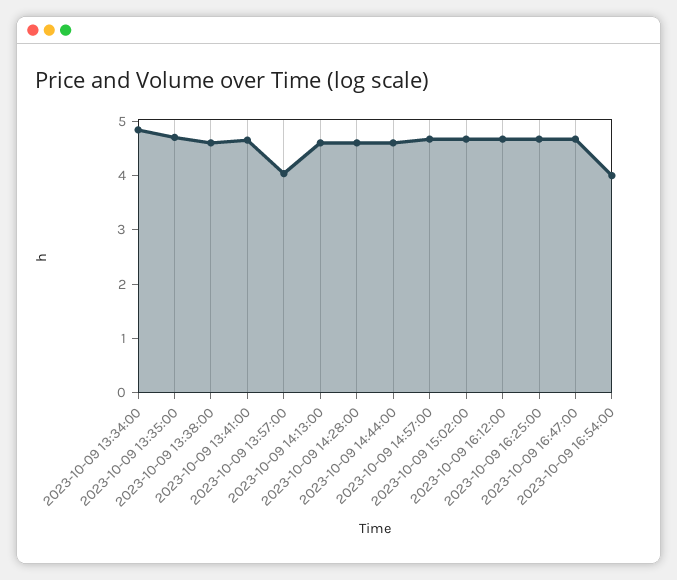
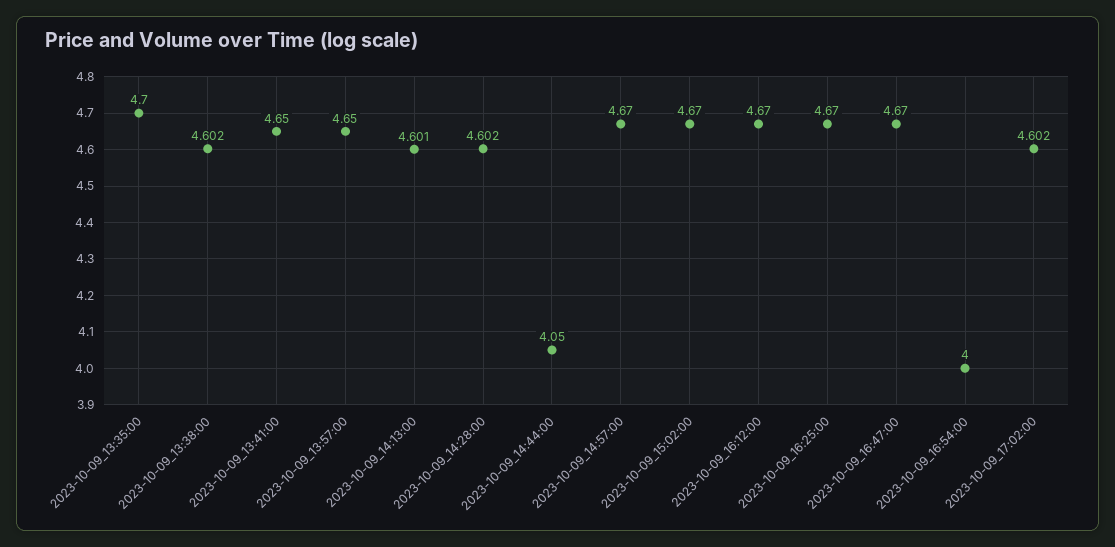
2023-10-09 13:34:00: 4.8 -> none
2023-10-09 13:57:00: 4 -> 4.65
2023-10-09 14:44:00: 4.6 -> 4.05
2023-10-09_17:02:00: none -> 4.602

